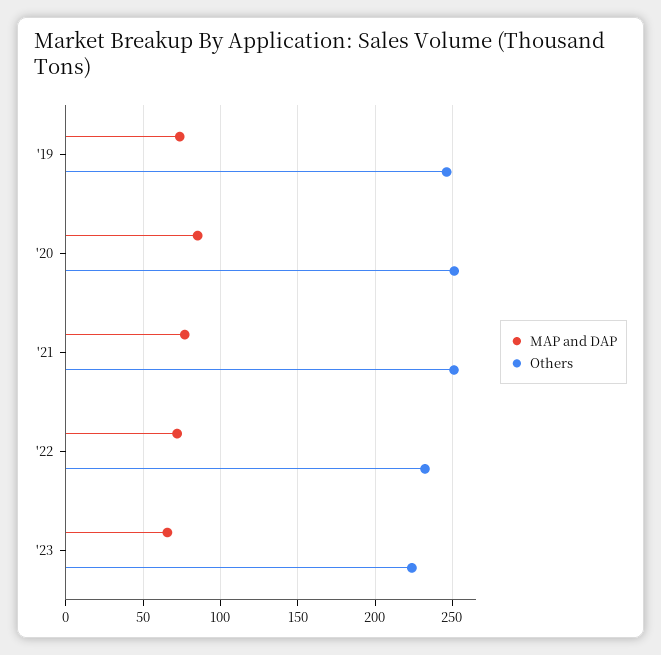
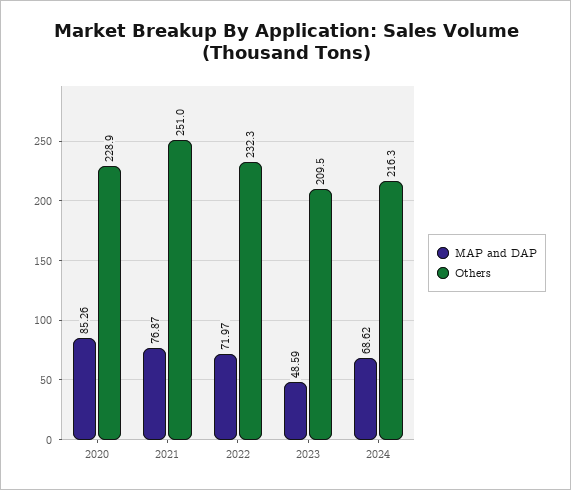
MAP and DAP, '19: 75 -> none
Others, '19: 245 -> none
Others, '20: 250 -> 228.9
MAP and DAP, '23: 65 -> 48.59
Others, '23: 225 -> 209.5
MAP and DAP, 2024: none -> 68.62
Others, 2024: none -> 216.3

